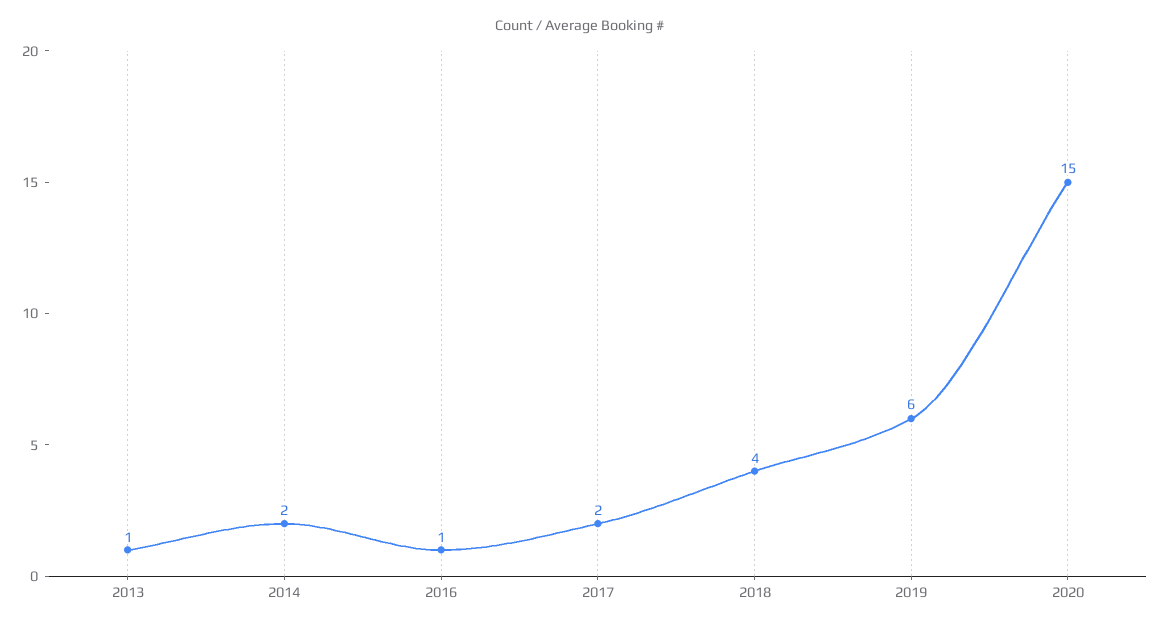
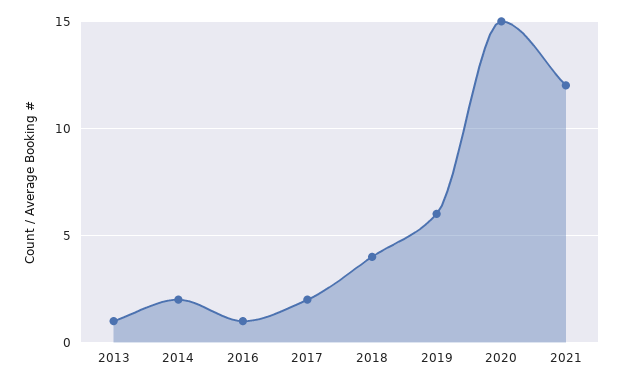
2021: none -> 12

